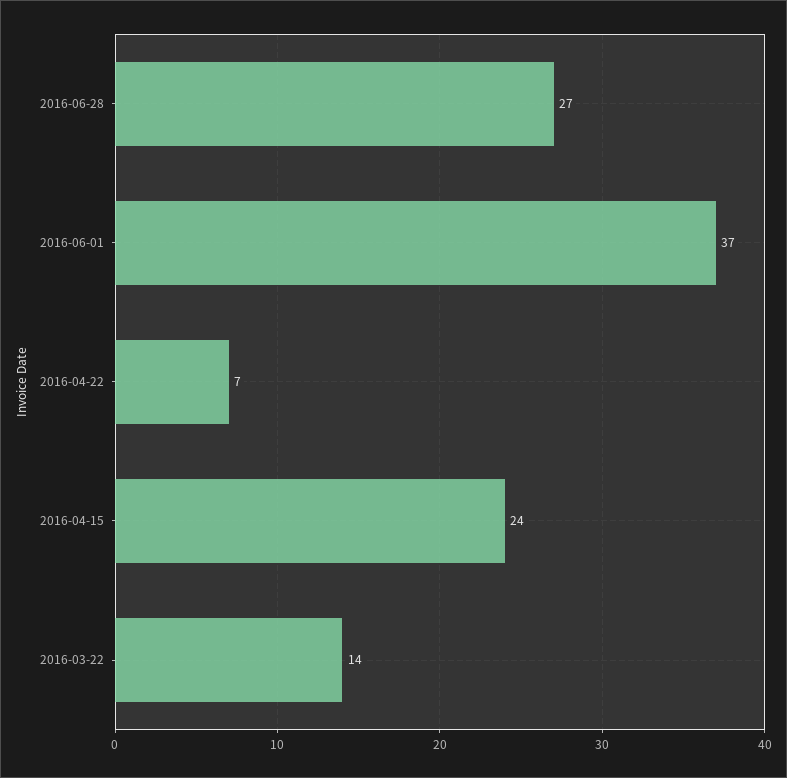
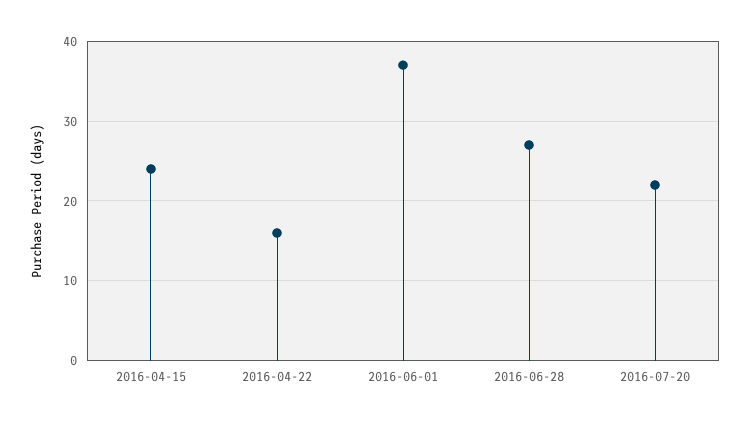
2016-04-22: 7 -> 16
2016-03-22: 14 -> none
2016-07-20: none -> 22

